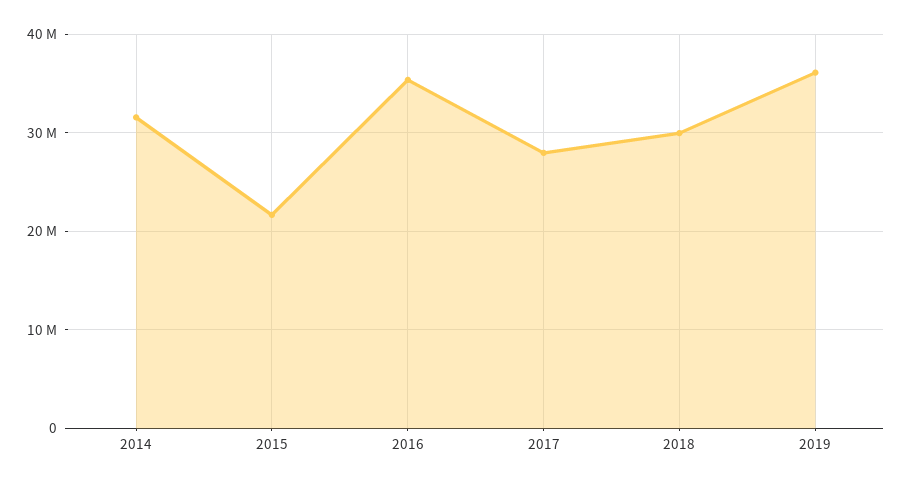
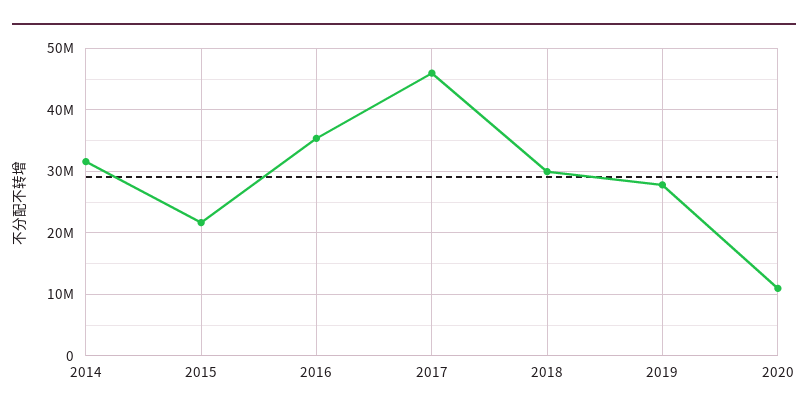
2017: 28000000 -> 46000000
2019: 36000000 -> 28000000
2020: none -> 11000000

